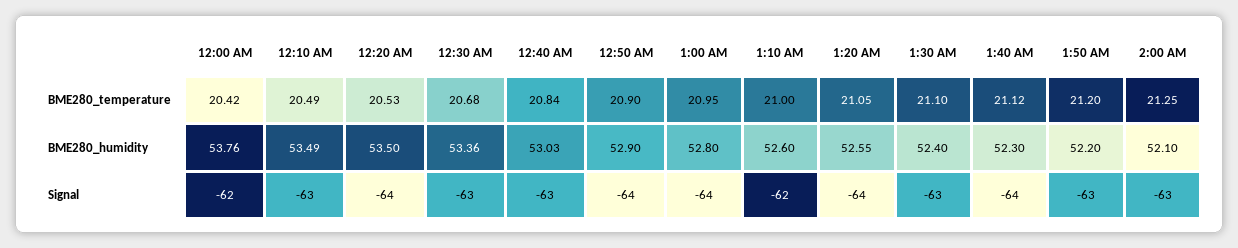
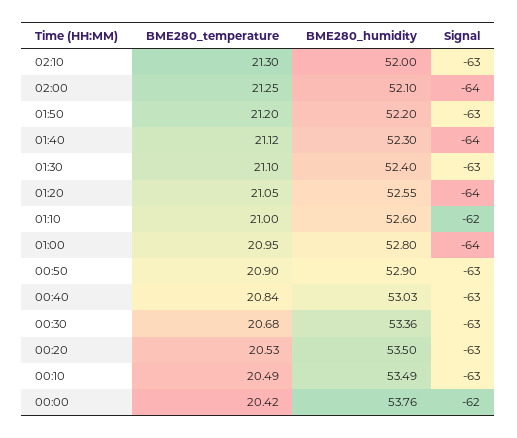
12:20 AM, Signal: -64 -> -63
12:50 AM, Signal: -64 -> -63
2:00 AM, Signal: -63 -> -64
02:10, BME280_temperature: none -> 21.3
02:10, BME280_humidity: none -> 52
02:10, Signal: none -> -63

